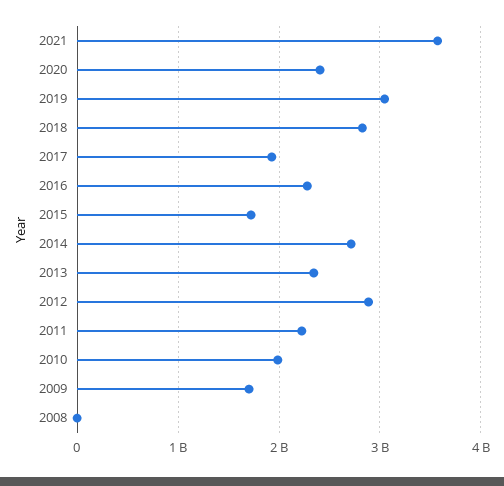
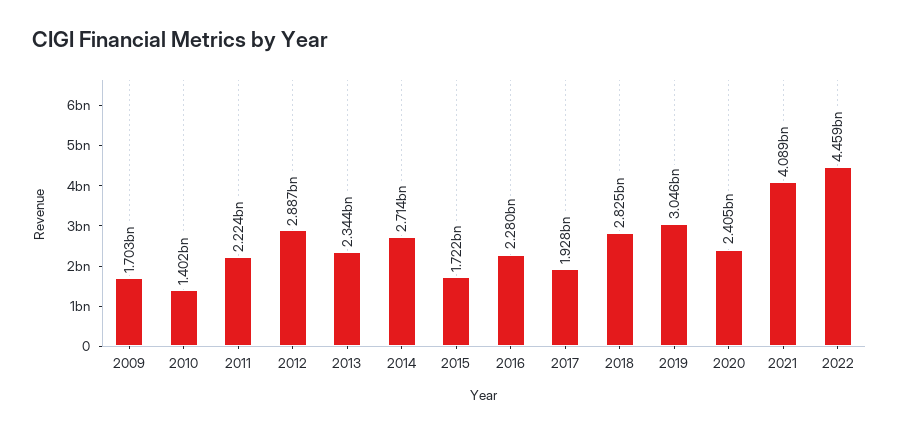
2021: 3600000000 -> 4089000000
2010: 2000000000 -> 1402000000
2008: 0 -> none
2022: none -> 4459000000

